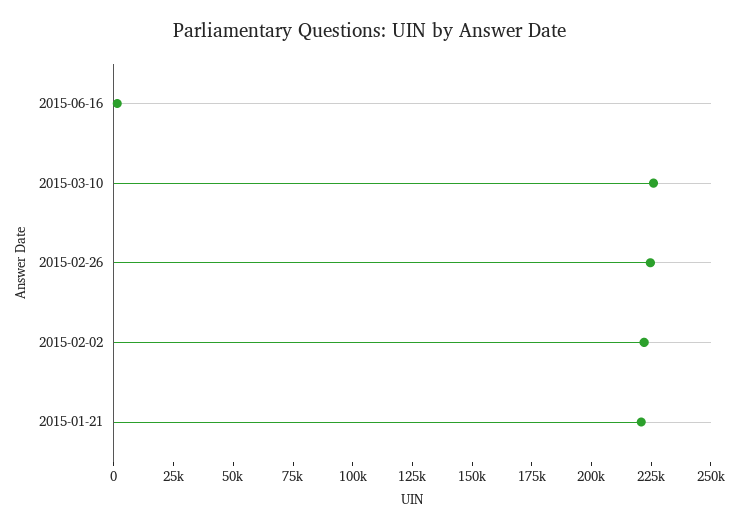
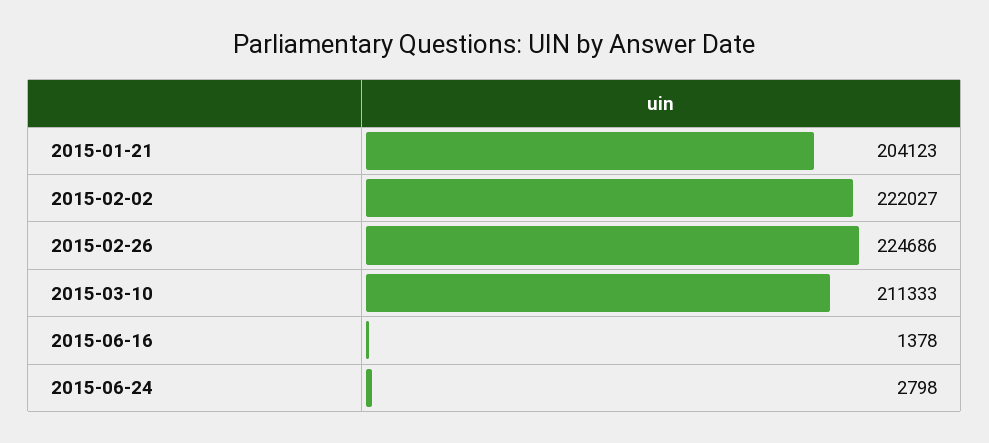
2015-03-10: 225000 -> 211333
2015-01-21: 220000 -> 204123
2015-06-24: none -> 2798

